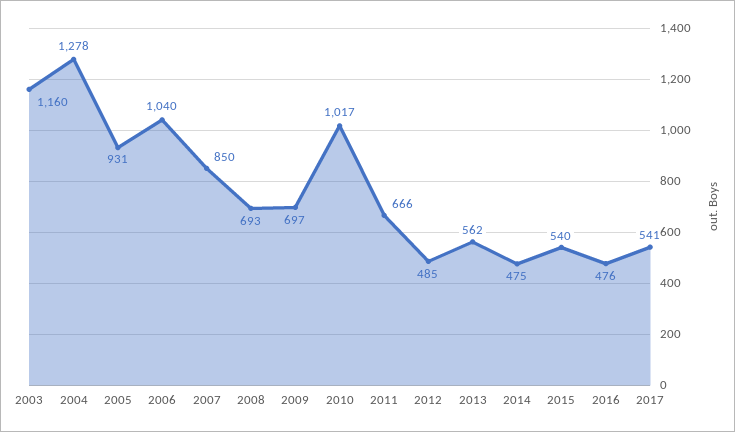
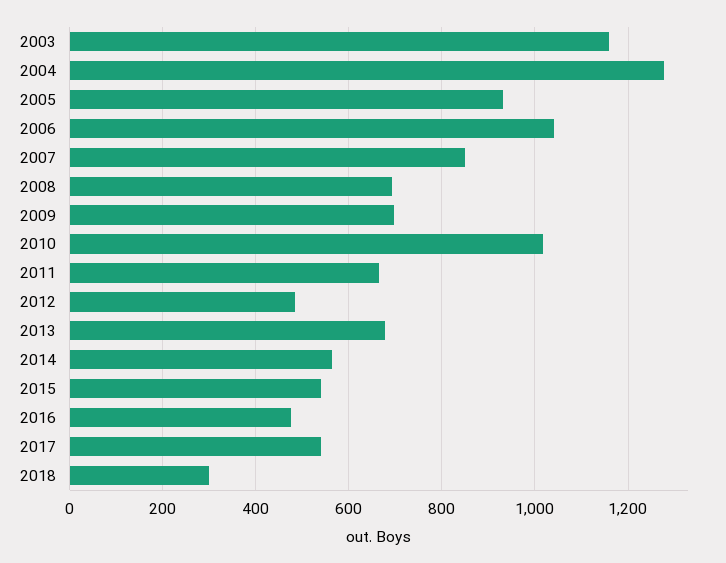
2013: 562 -> 680
2014: 475 -> 560
2018: none -> 300

